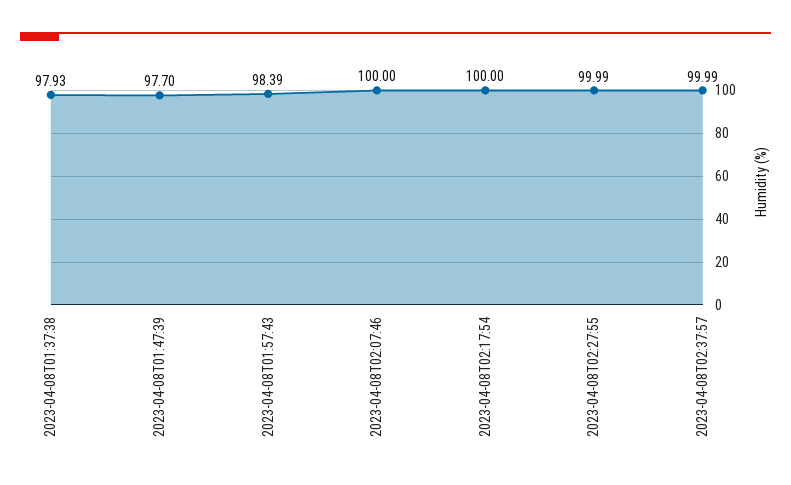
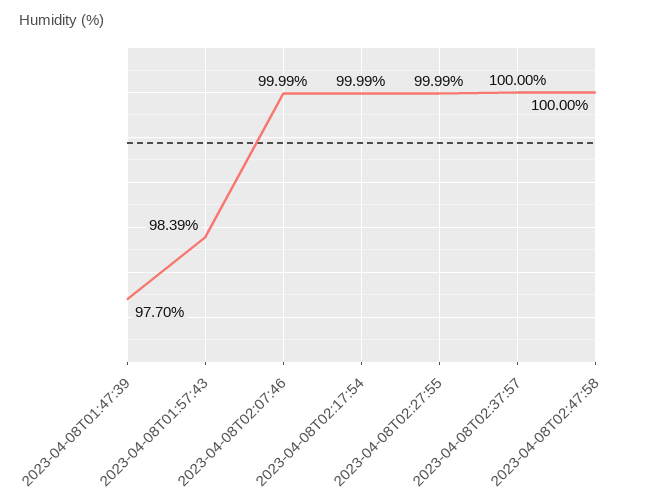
2023-04-08T01:37:38: 97.93 -> none
2023-04-08T02:07:46: 100 -> 99.99
2023-04-08T02:17:54: 100 -> 99.99
2023-04-08T02:37:57: 99.99 -> 100
2023-04-08T02:47:58: none -> 100

